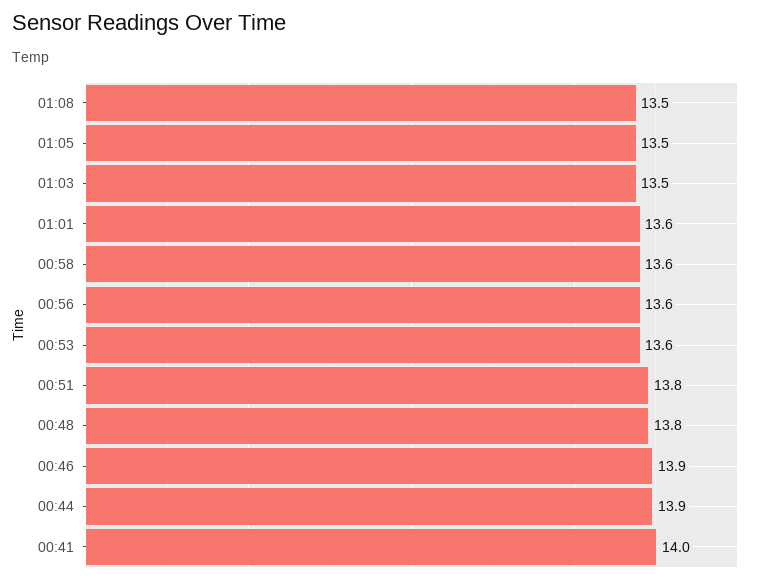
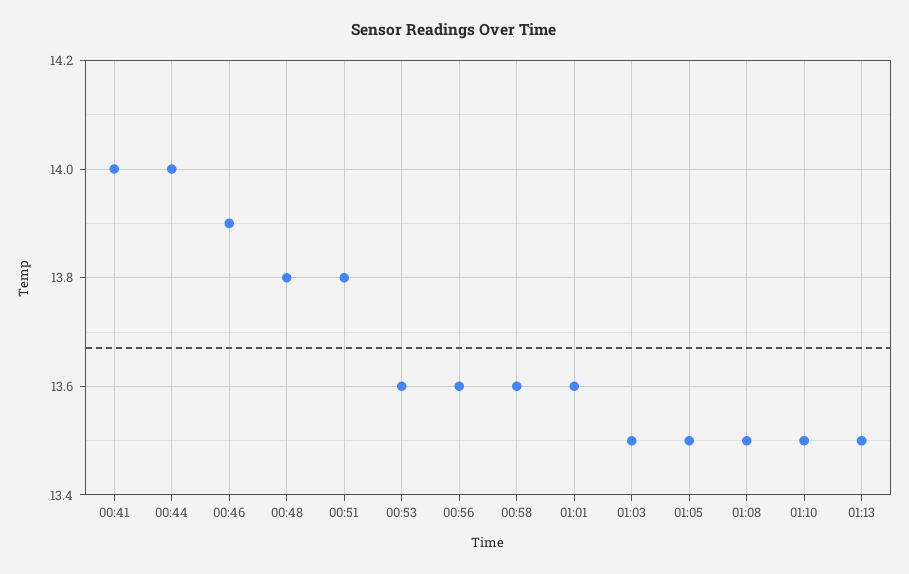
00:44: 13.9 -> 14
01:10: none -> 13.5
01:13: none -> 13.5

